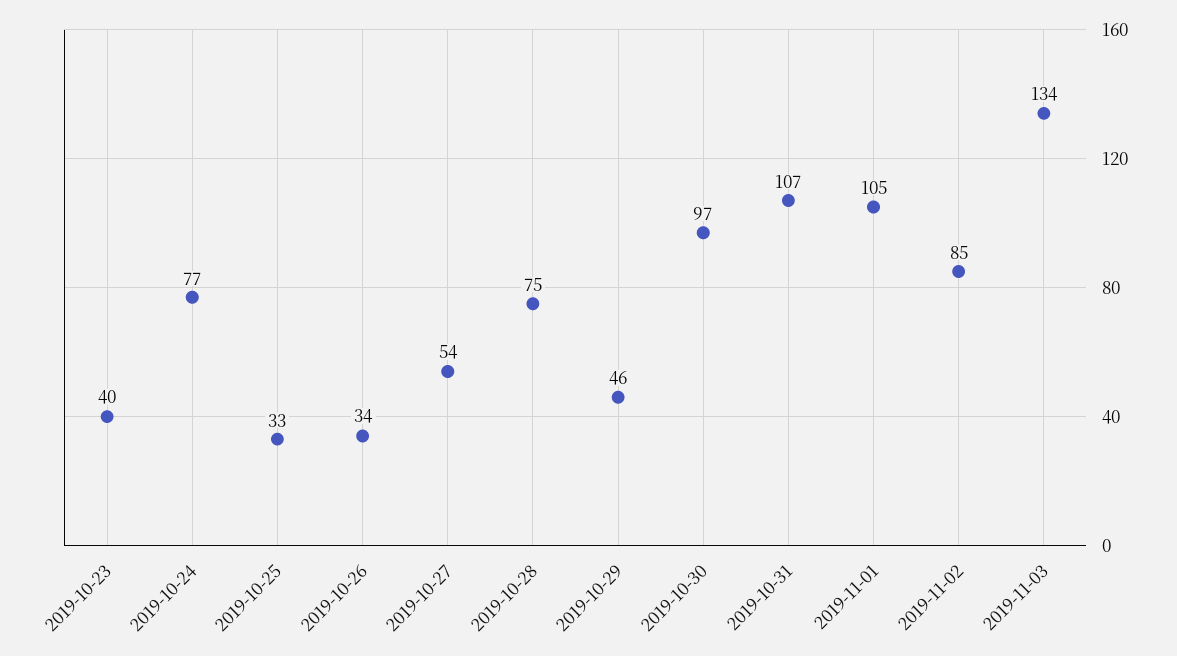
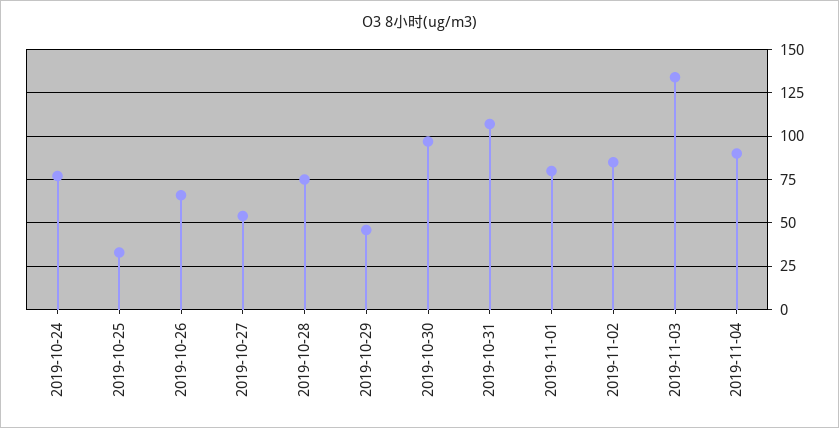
2019-10-23: 40 -> none
2019-10-26: 34 -> 65
2019-11-01: 105 -> 80
2019-11-04: none -> 90

